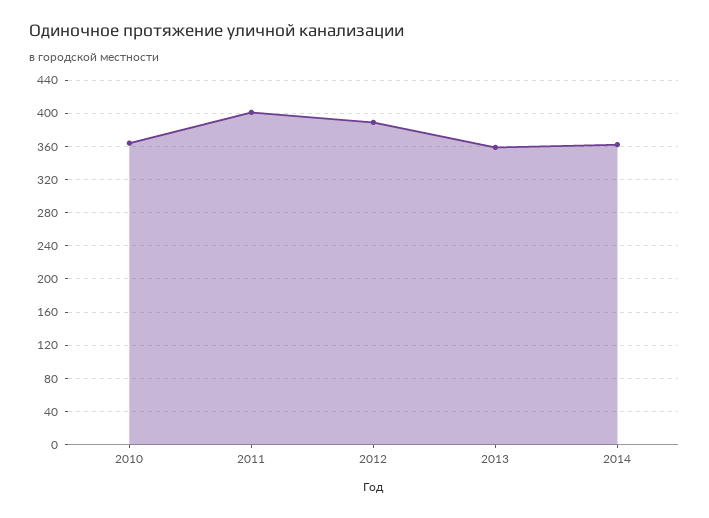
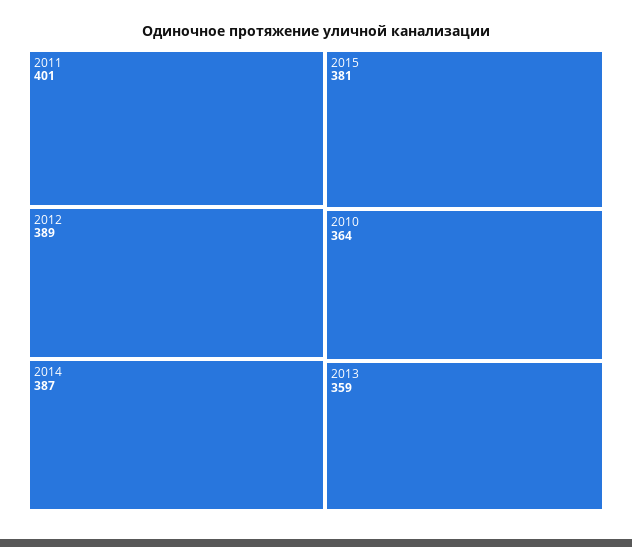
2014: 360 -> 387
2015: none -> 381

